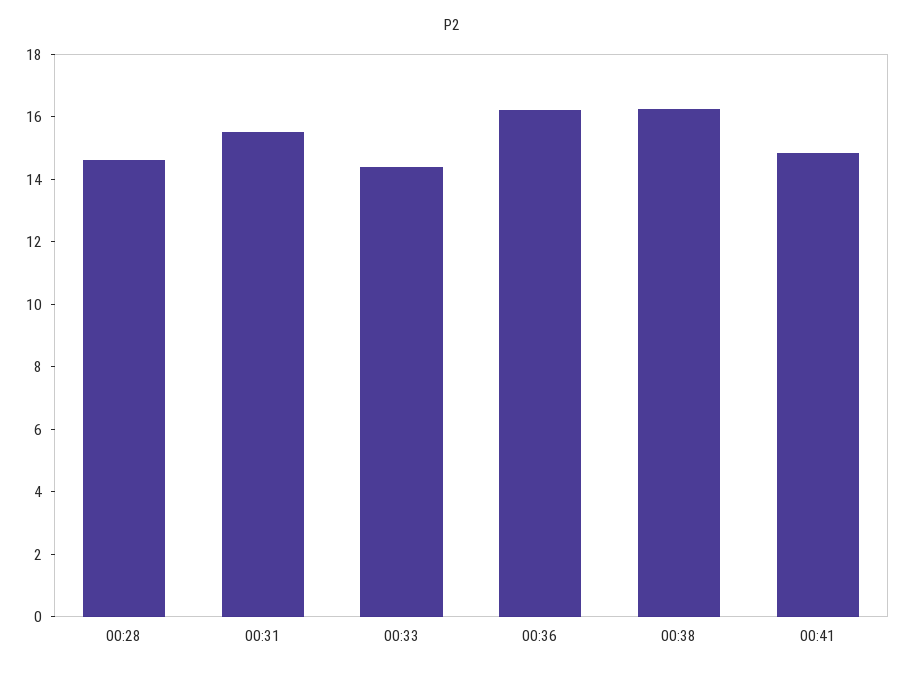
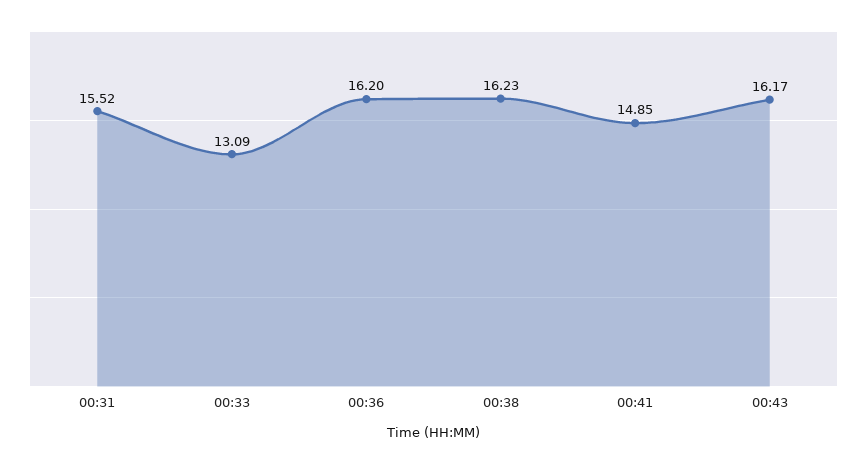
00:28: 14.5 -> none
00:33: 14.5 -> 13.09
00:43: none -> 16.17

